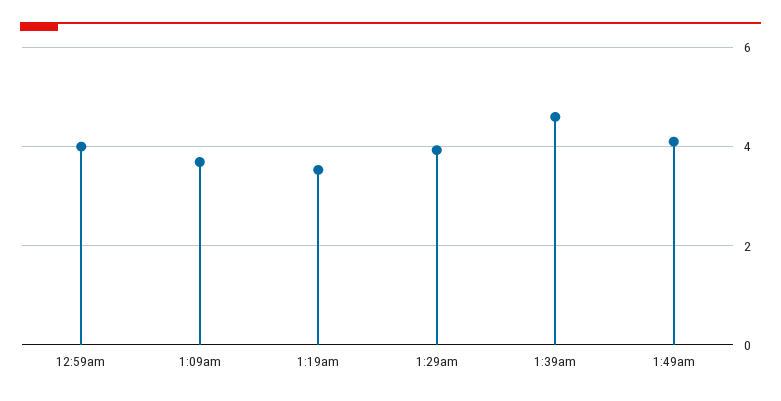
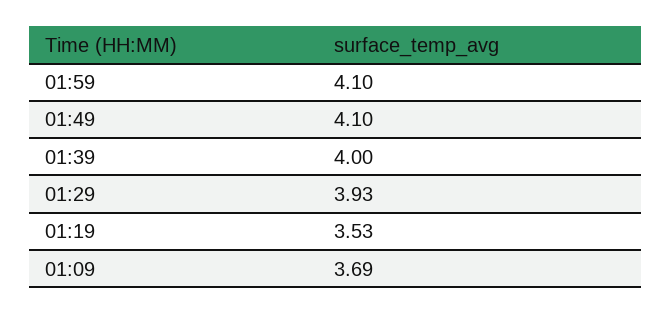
12:59am: 4 -> none
1:39am: 4.6 -> 4
01:59: none -> 4.1

